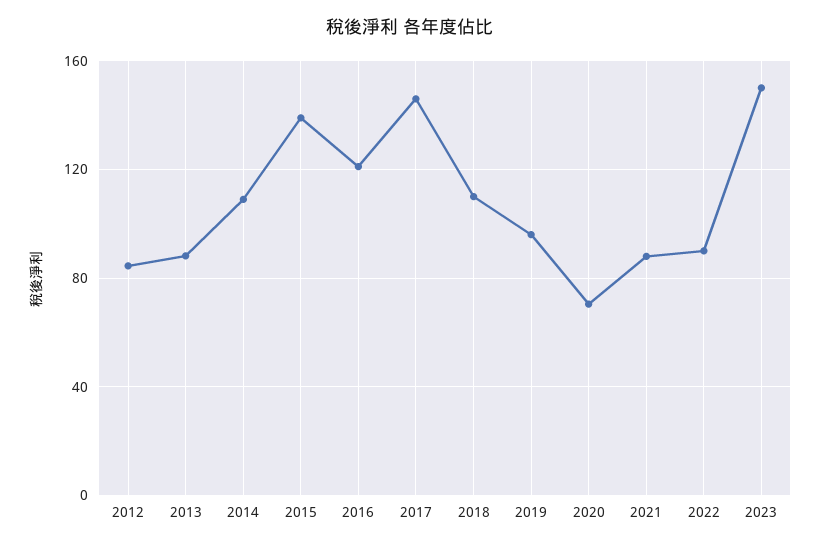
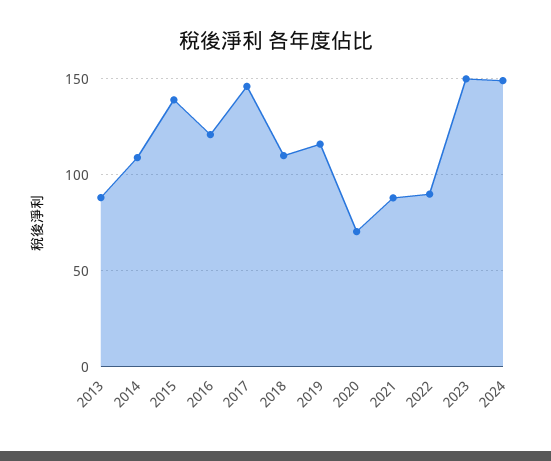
2012: 85 -> none
2019: 95 -> 115
2024: none -> 150

